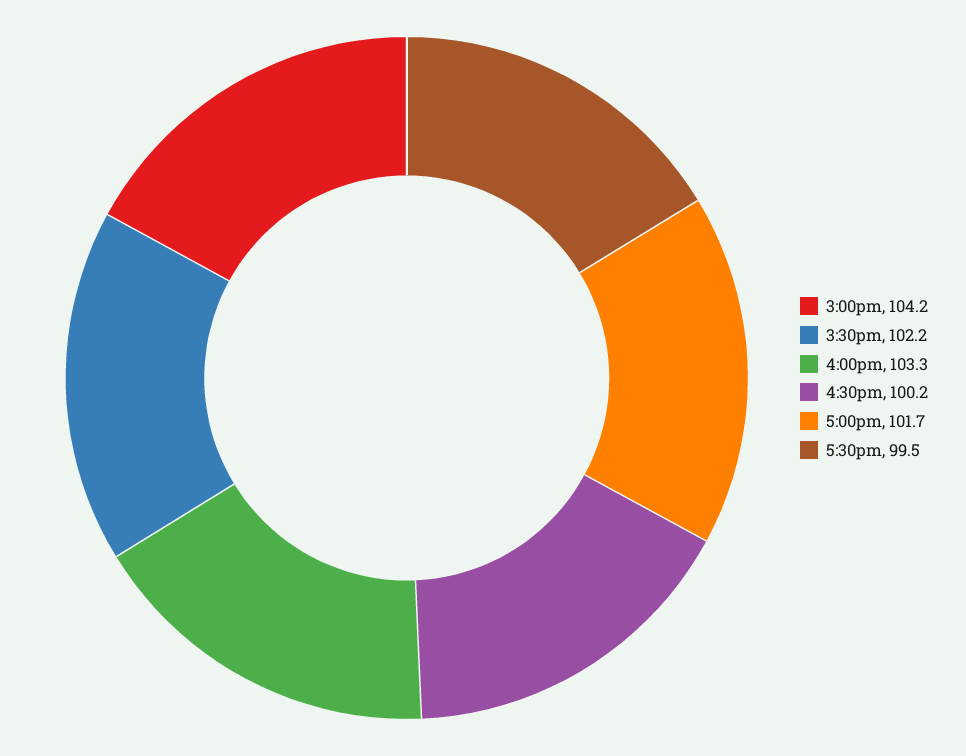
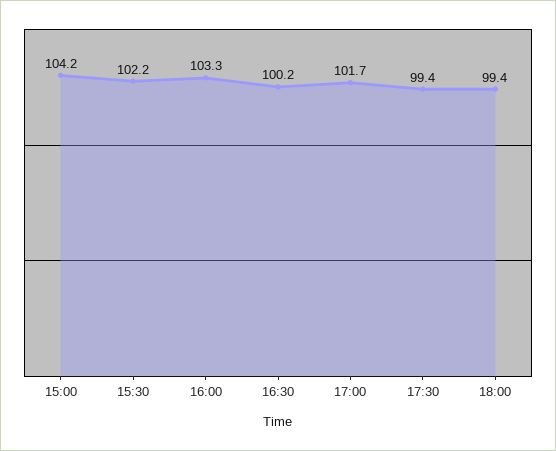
5:30pm: 99.5 -> 99.4
18:00: none -> 99.4

